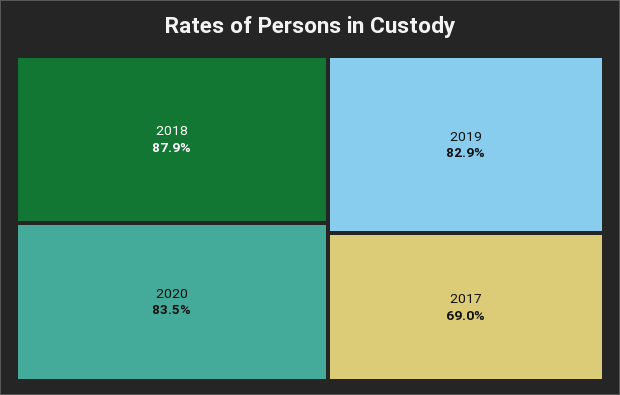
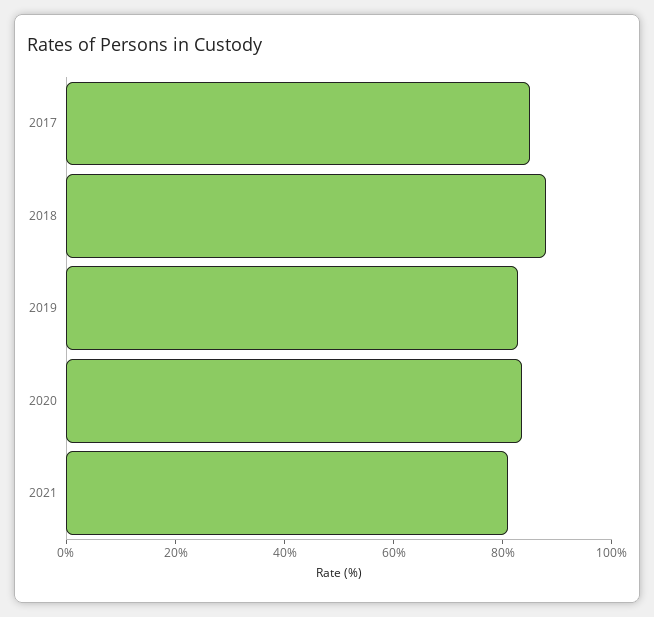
2017: 69 -> 85
2021: none -> 80

